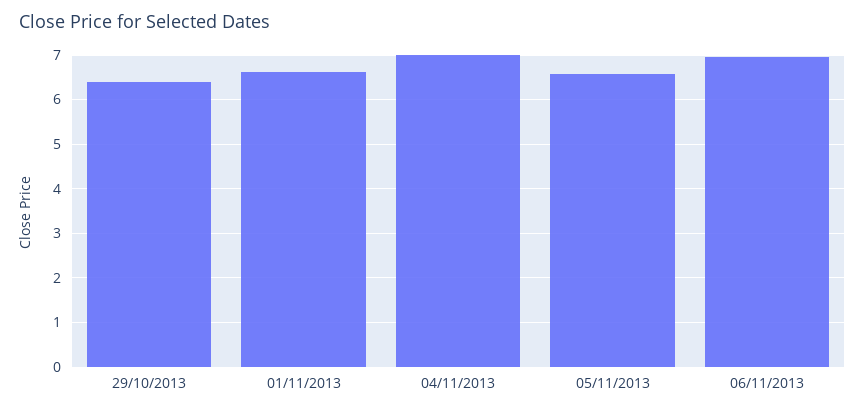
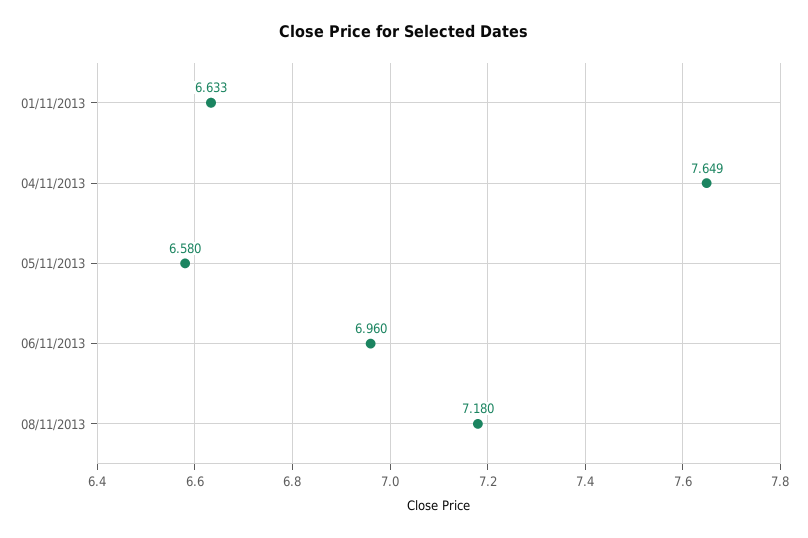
29/10/2013: 6.4 -> none
04/11/2013: 7 -> 7.649
08/11/2013: none -> 7.18

